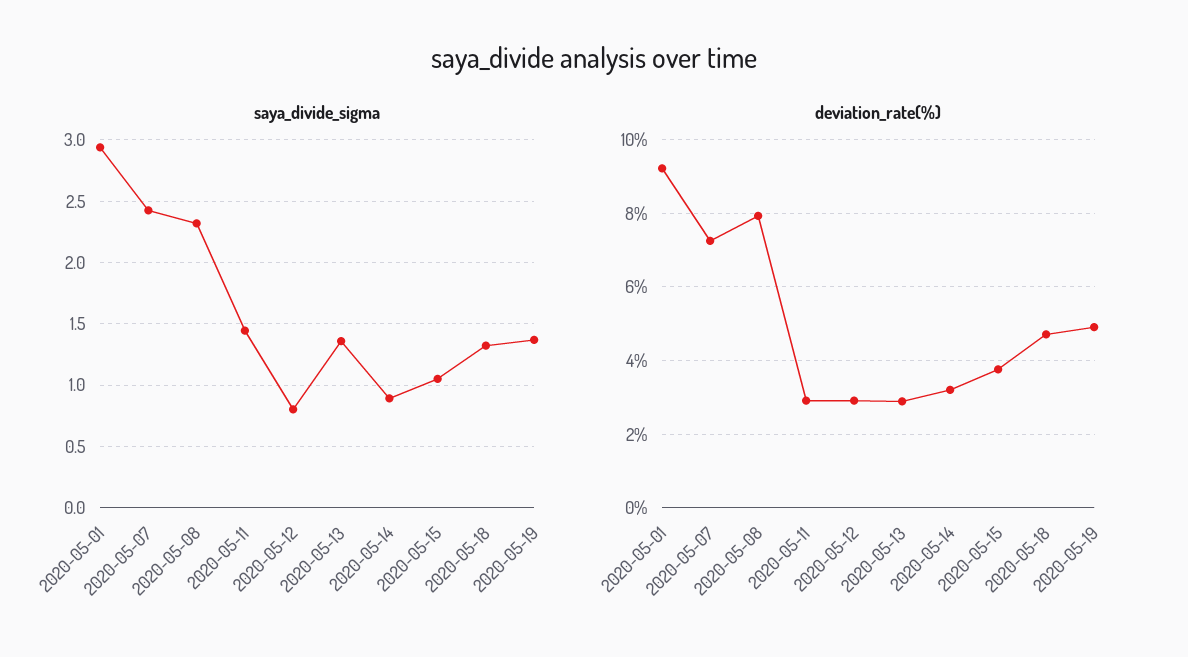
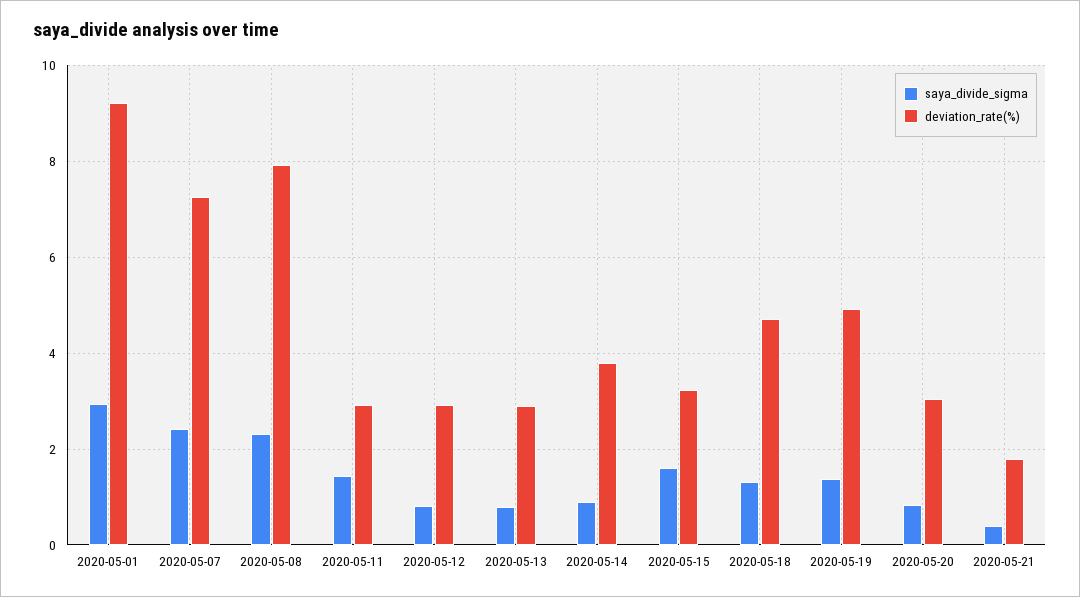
saya_divide_sigma, 2020-05-13: 1.35 -> 0.8
saya_divide_sigma, 2020-05-15: 1.05 -> 1.6
deviation_rate(%), 2020-05-14: 3.2 -> 3.8
deviation_rate(%), 2020-05-15: 3.8 -> 3.2
saya_divide_sigma, 2020-05-20: none -> 0.8
deviation_rate(%), 2020-05-20: none -> 3
saya_divide_sigma, 2020-05-21: none -> 0.4
deviation_rate(%), 2020-05-21: none -> 1.8

